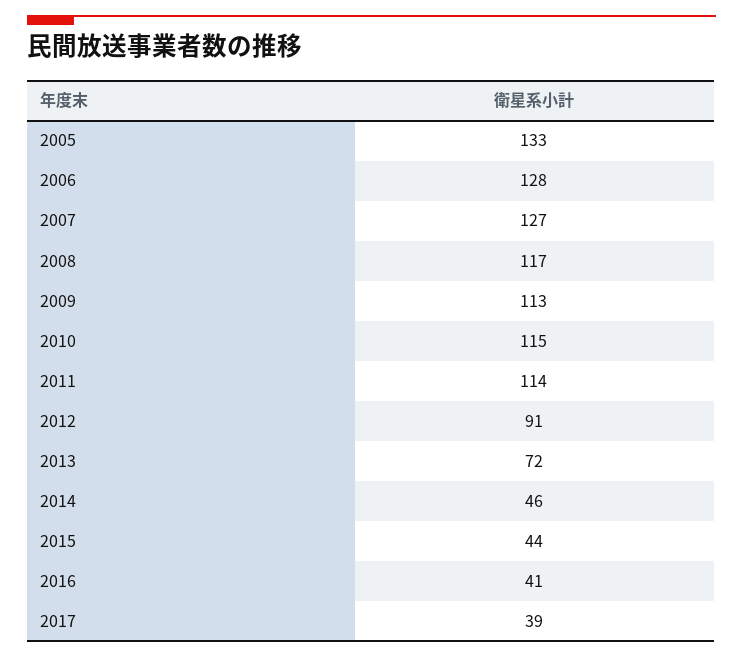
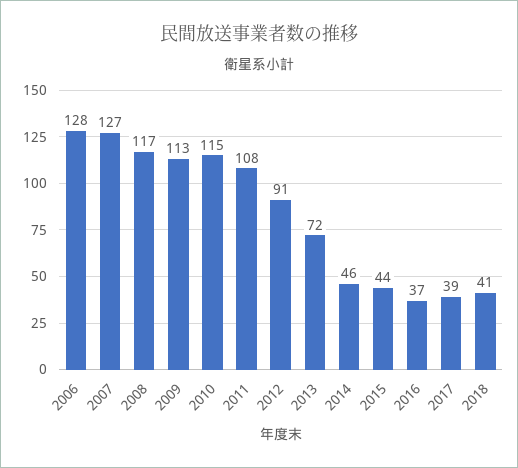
2005: 133 -> none
2011: 114 -> 108
2016: 41 -> 37
2018: none -> 41

